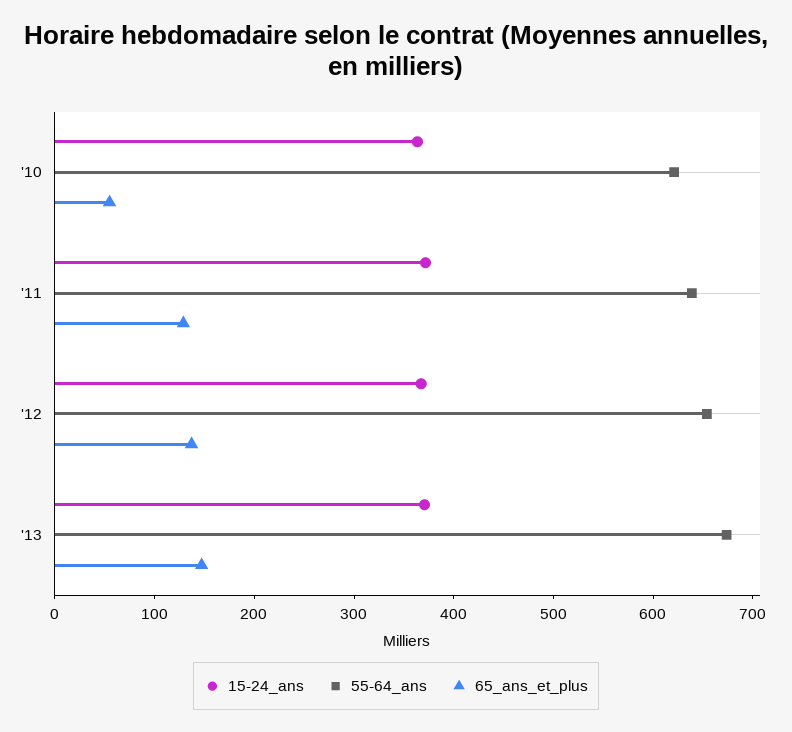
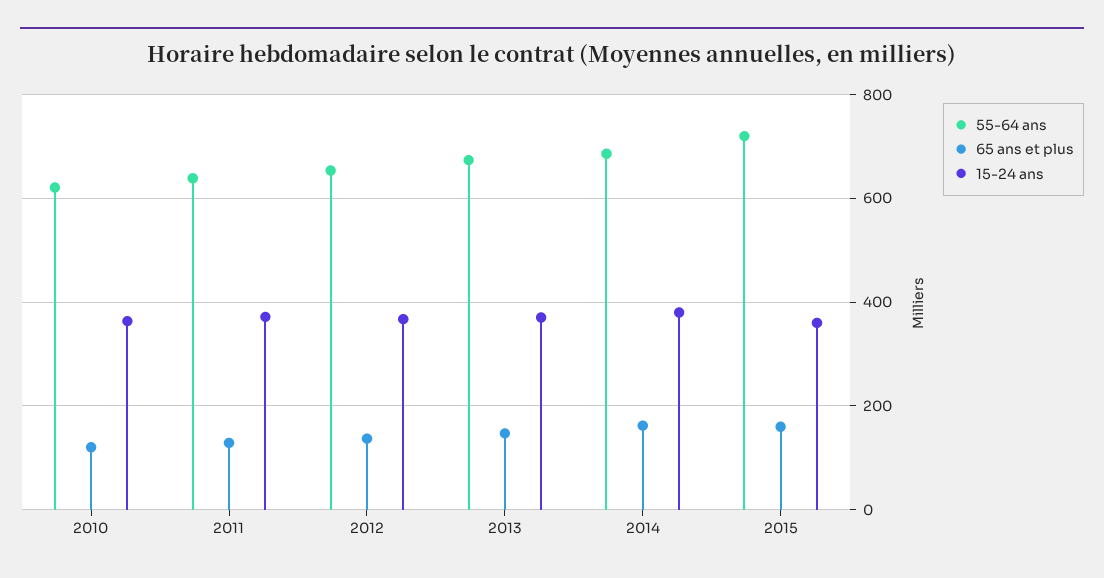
65_ans_et_plus, '10: 60 -> 120
55-64_ans, 2014: none -> 680
65_ans_et_plus, 2014: none -> 160
15-24_ans, 2014: none -> 380
55-64_ans, 2015: none -> 720
65_ans_et_plus, 2015: none -> 160
15-24_ans, 2015: none -> 360

